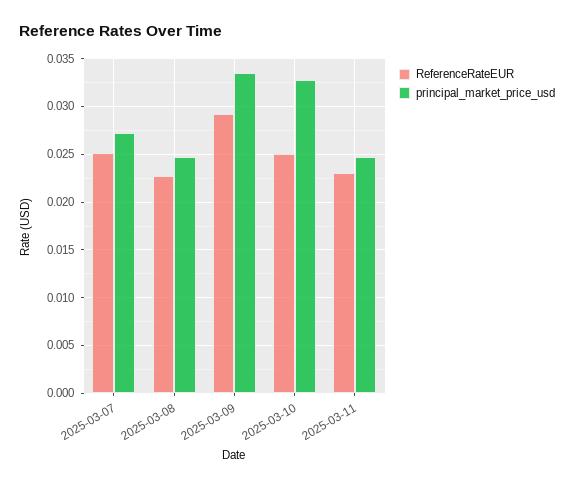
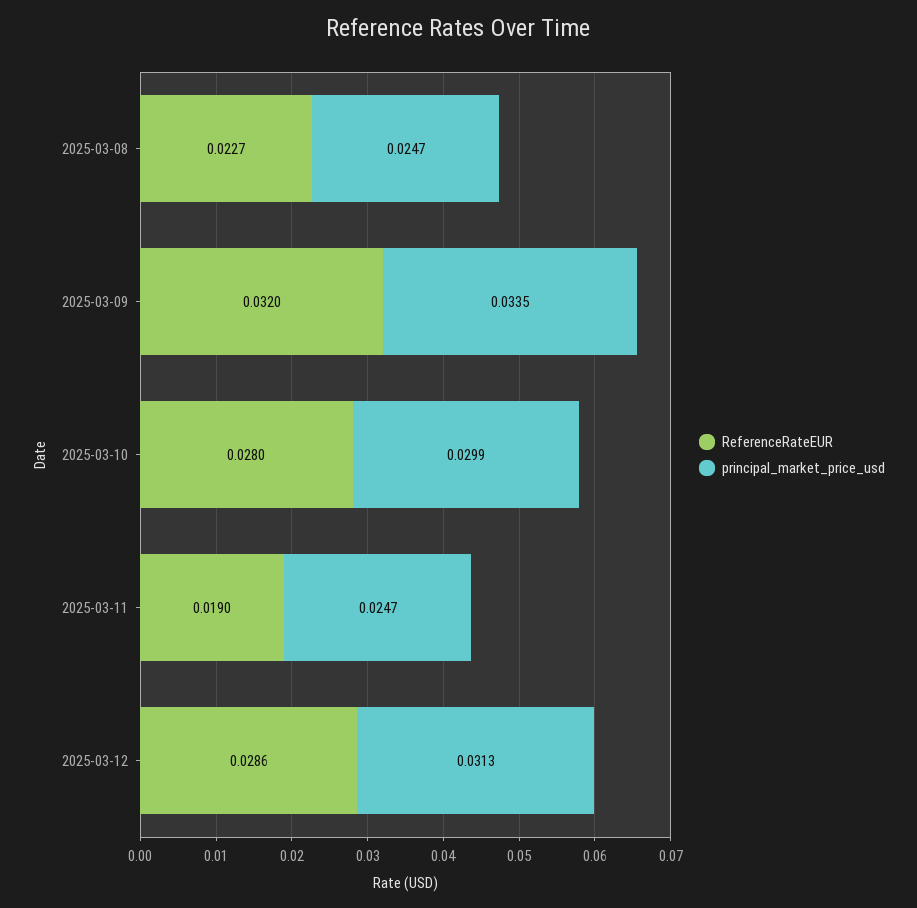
ReferenceRateEUR, 2025-03-07: 0.025 -> none
principal_market_price_usd, 2025-03-07: 0.027 -> none
ReferenceRateEUR, 2025-03-09: 0.029 -> 0.032
ReferenceRateEUR, 2025-03-10: 0.025 -> 0.028
principal_market_price_usd, 2025-03-10: 0.033 -> 0.0299
ReferenceRateEUR, 2025-03-11: 0.023 -> 0.019
ReferenceRateEUR, 2025-03-12: none -> 0.0286
principal_market_price_usd, 2025-03-12: none -> 0.0313

